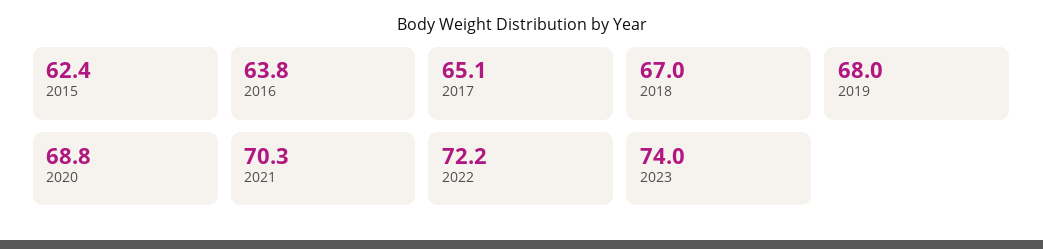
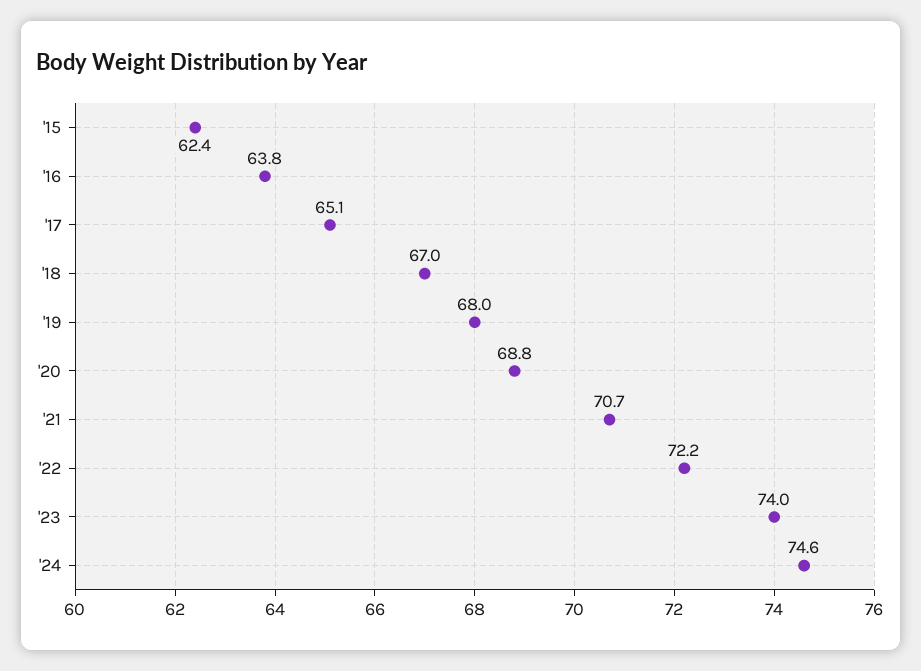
2021: 70.3 -> 70.7
'24: none -> 74.6

